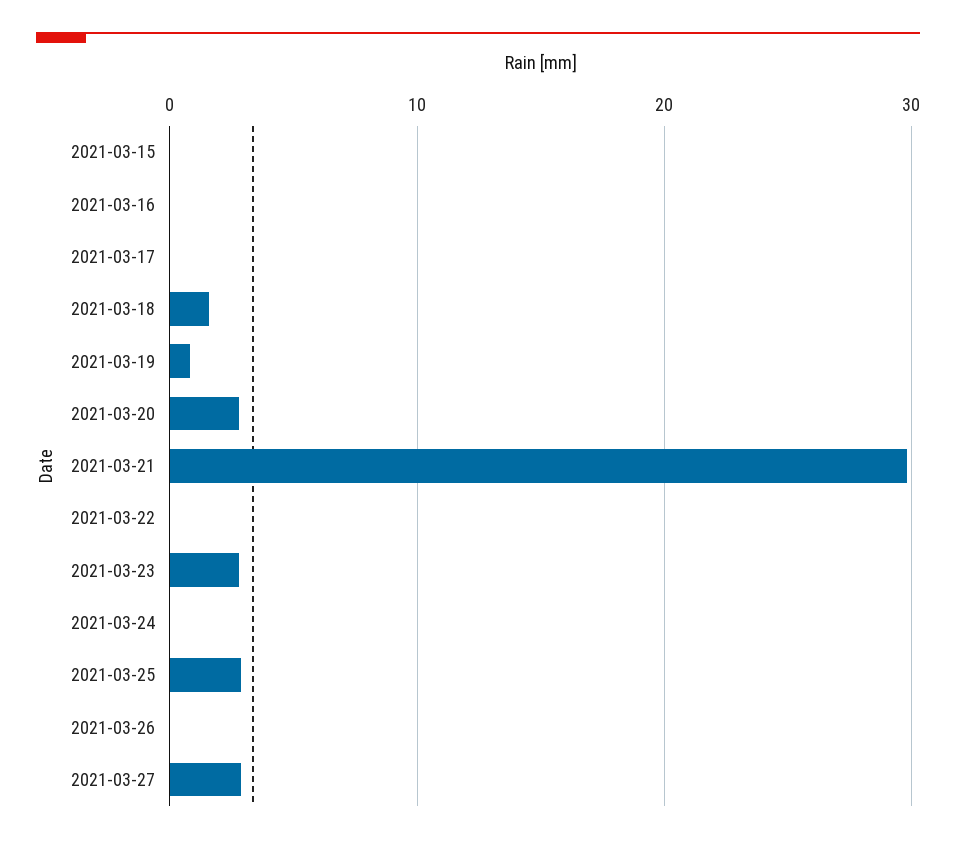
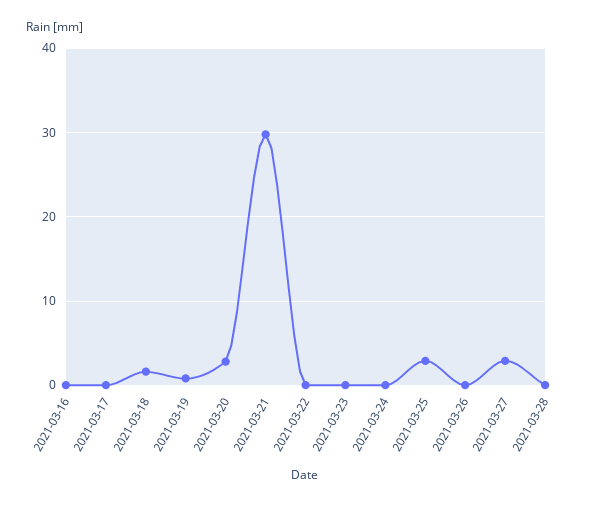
2021-03-15: 0 -> none
2021-03-23: 3 -> 0
2021-03-28: none -> 0

